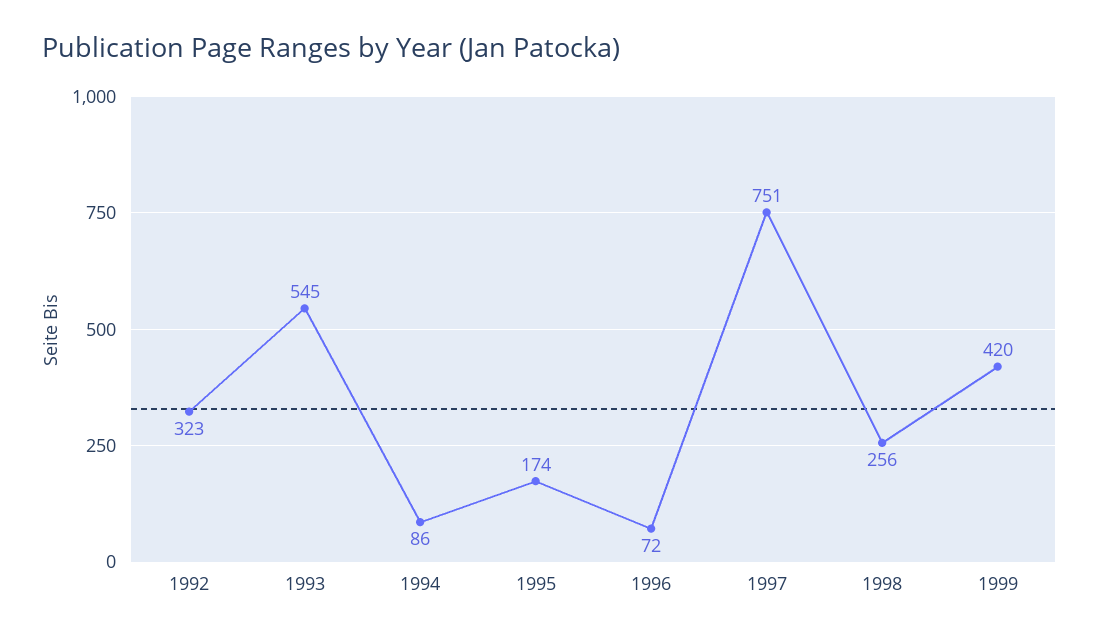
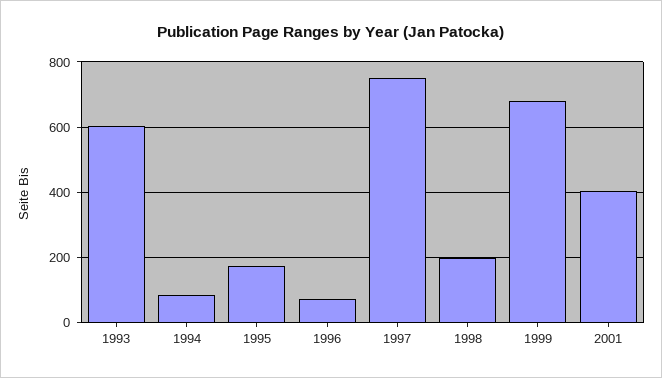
1992: 323 -> none
1993: 545 -> 600
1998: 256 -> 200
1999: 420 -> 680
2001: none -> 400

